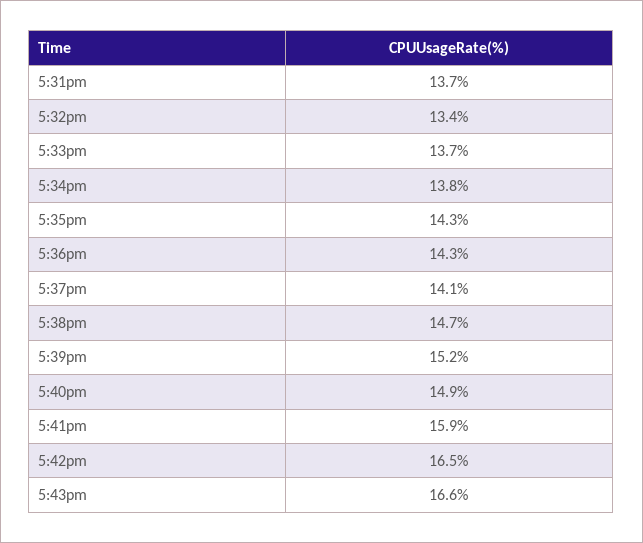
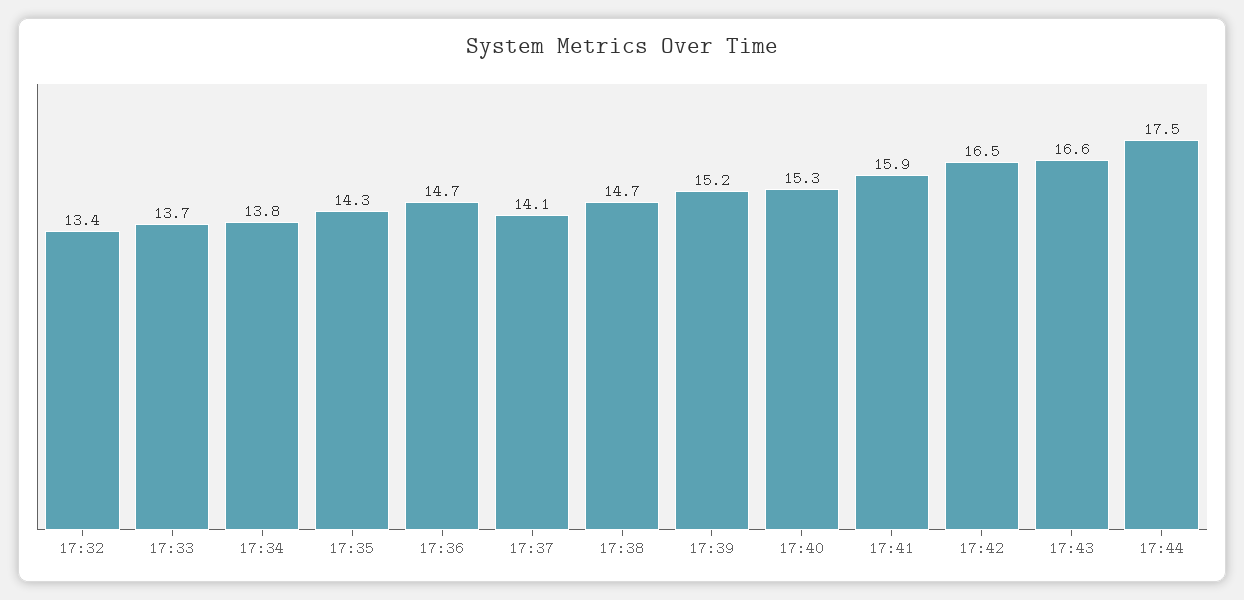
5:31pm: 13.7 -> none
5:36pm: 14.3 -> 14.7
5:40pm: 14.9 -> 15.3
17:44: none -> 17.5

